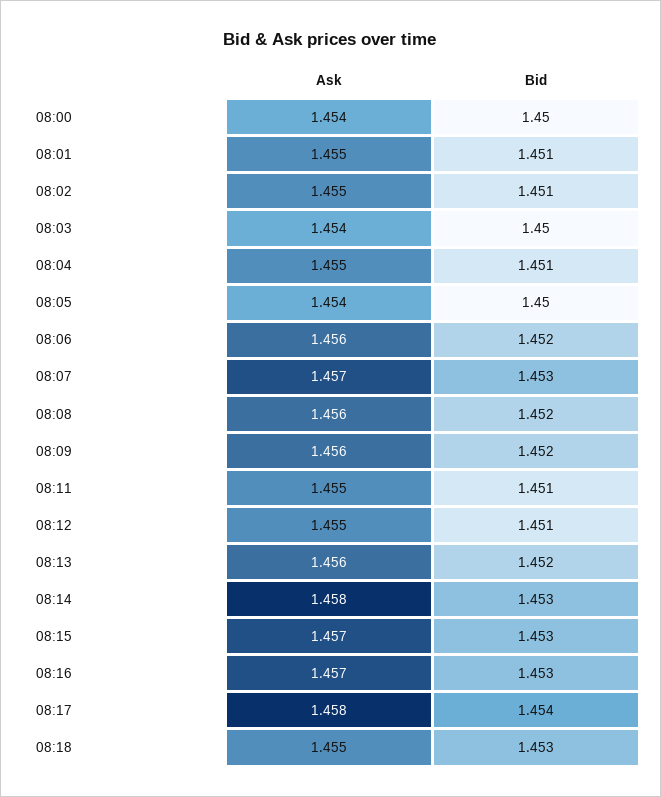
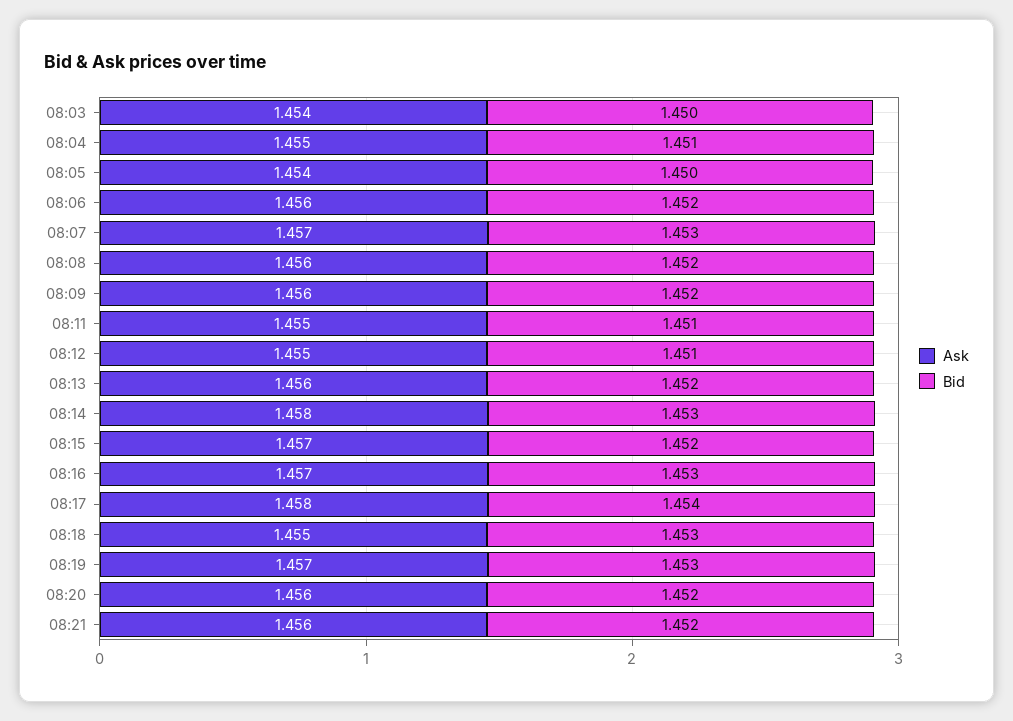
Ask, 08:00: 1.454 -> none
Bid, 08:00: 1.45 -> none
Ask, 08:01: 1.455 -> none
Bid, 08:01: 1.451 -> none
Ask, 08:02: 1.455 -> none
Bid, 08:02: 1.451 -> none
Bid, 08:15: 1.453 -> 1.452
Ask, 08:19: none -> 1.457
Bid, 08:19: none -> 1.453
Ask, 08:20: none -> 1.456
Bid, 08:20: none -> 1.452
Ask, 08:21: none -> 1.456
Bid, 08:21: none -> 1.452

